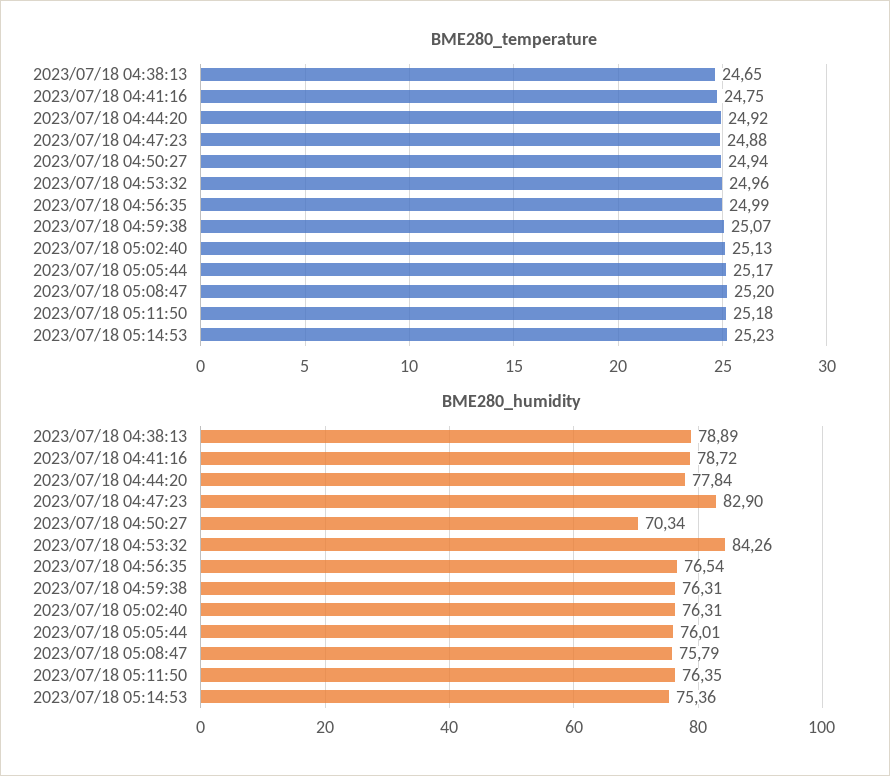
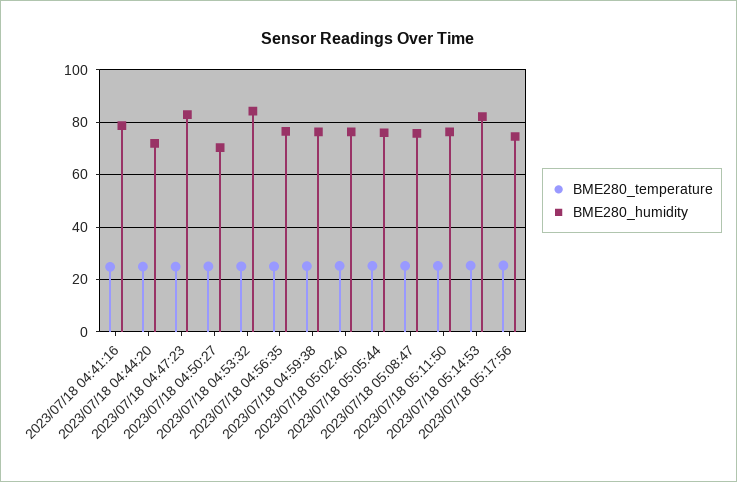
BME280_temperature, 2023/07/18 04:38:13: 24.65 -> none
BME280_humidity, 2023/07/18 04:38:13: 78.89 -> none
BME280_humidity, 2023/07/18 04:44:20: 77.84 -> 72.5
BME280_humidity, 2023/07/18 05:14:53: 75.36 -> 82.5
BME280_temperature, 2023/07/18 05:17:56: none -> 25
BME280_humidity, 2023/07/18 05:17:56: none -> 75

